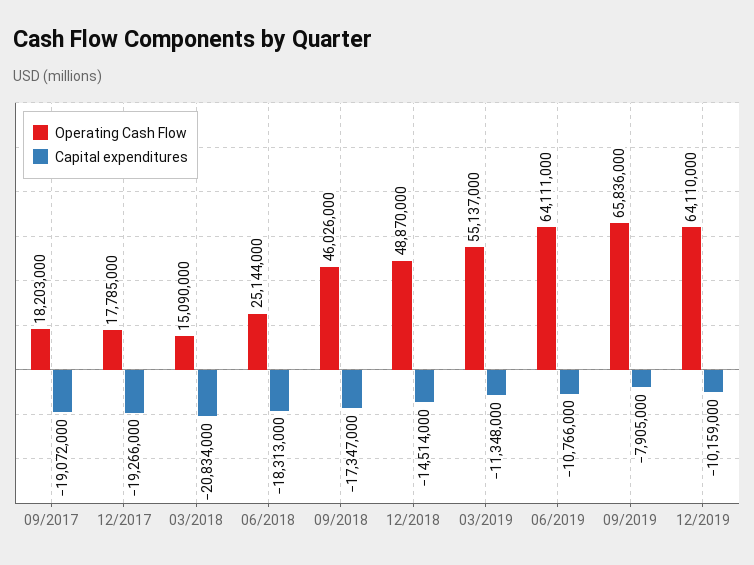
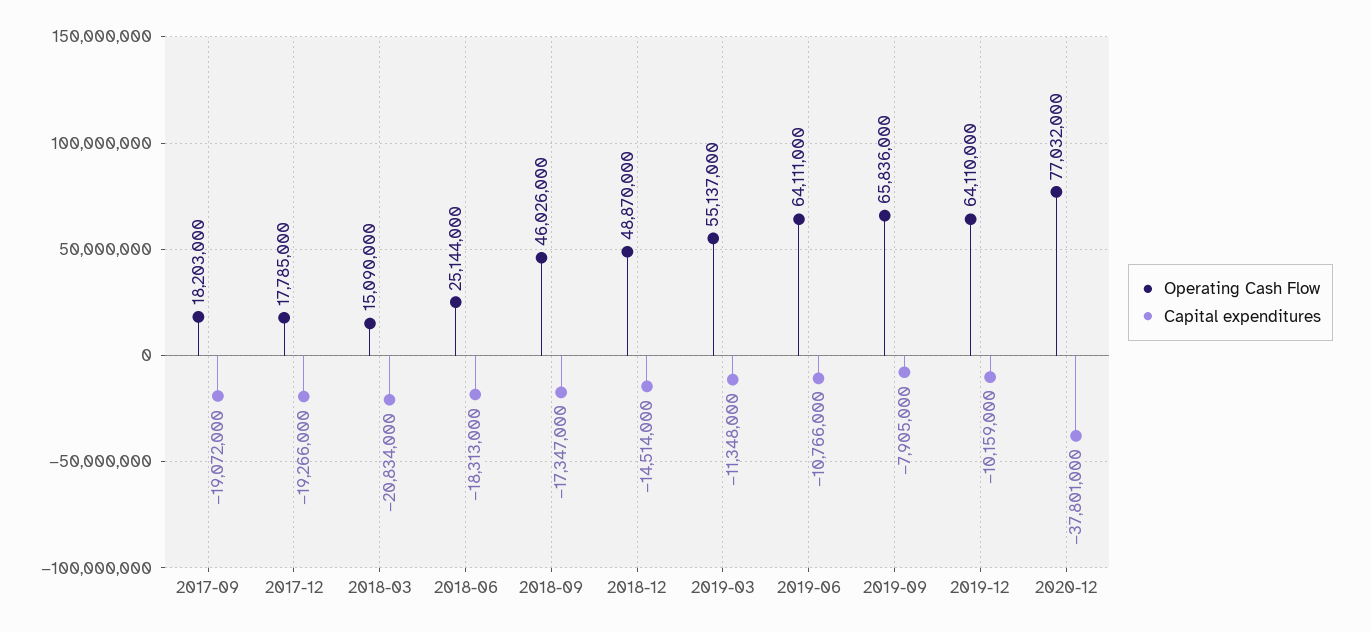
Operating Cash Flow, 2020-12: none -> 77032000
Capital expenditures, 2020-12: none -> -37801000

